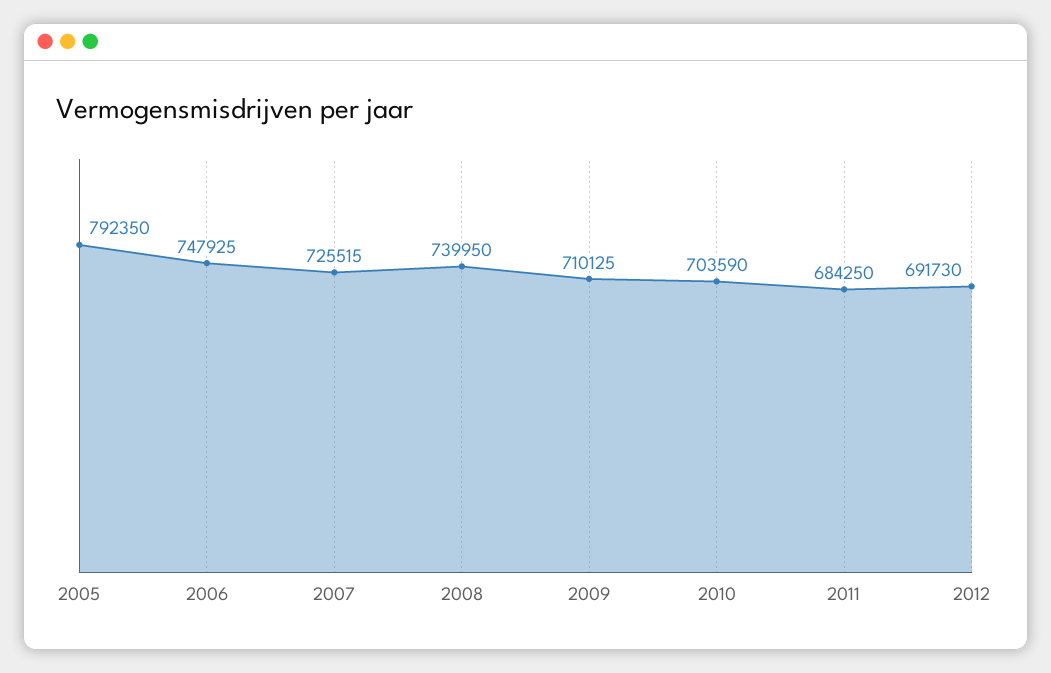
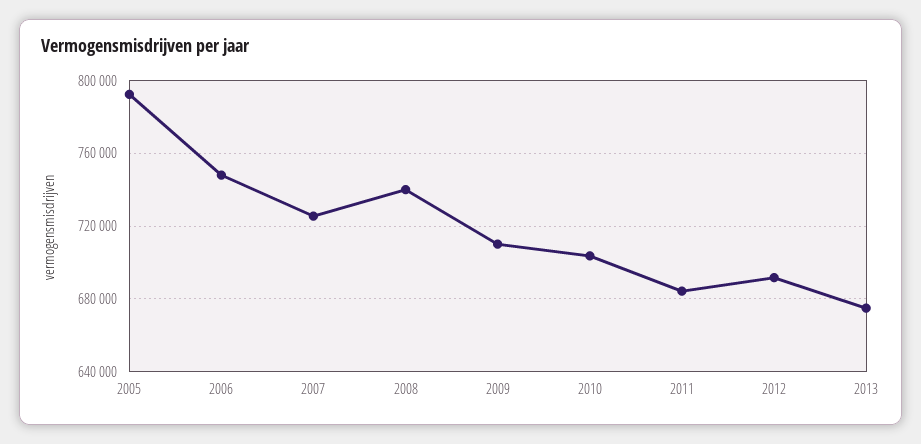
2013: none -> 675000

